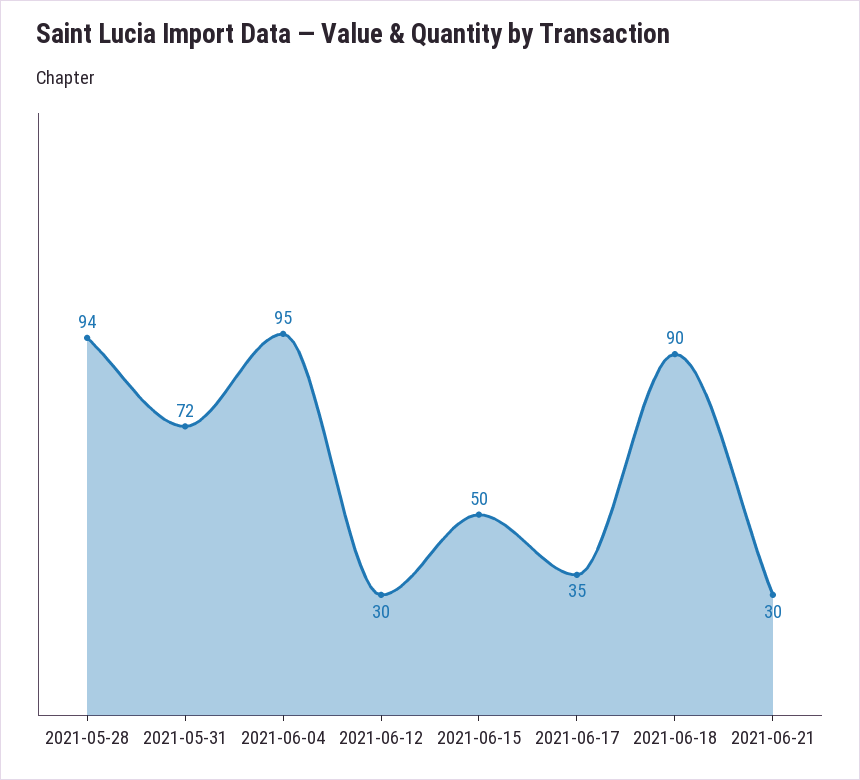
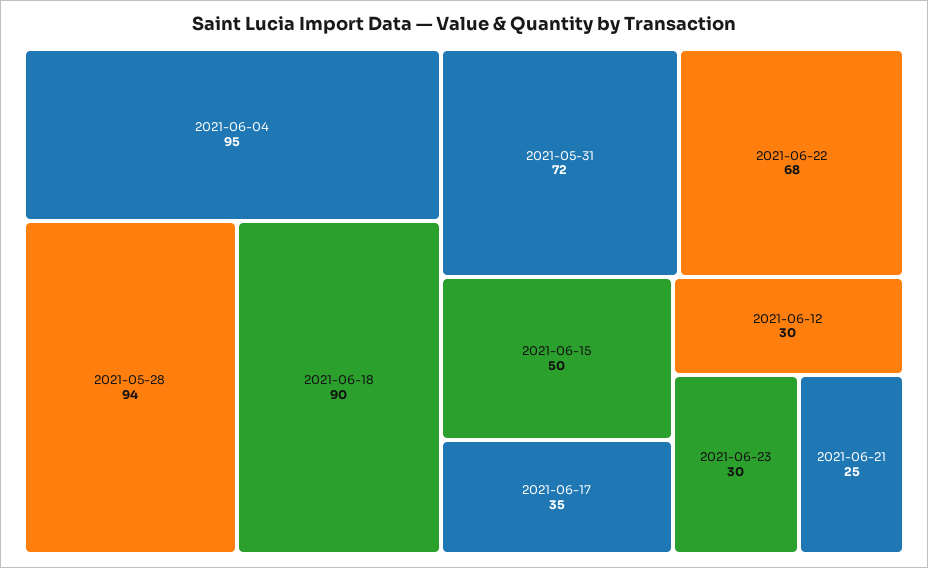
2021-06-21: 30 -> 25
2021-06-22: none -> 68
2021-06-23: none -> 30

